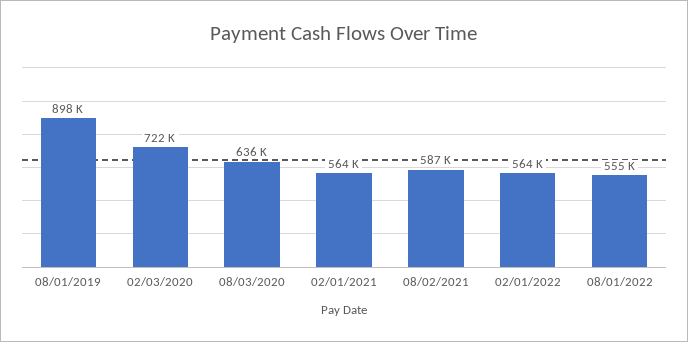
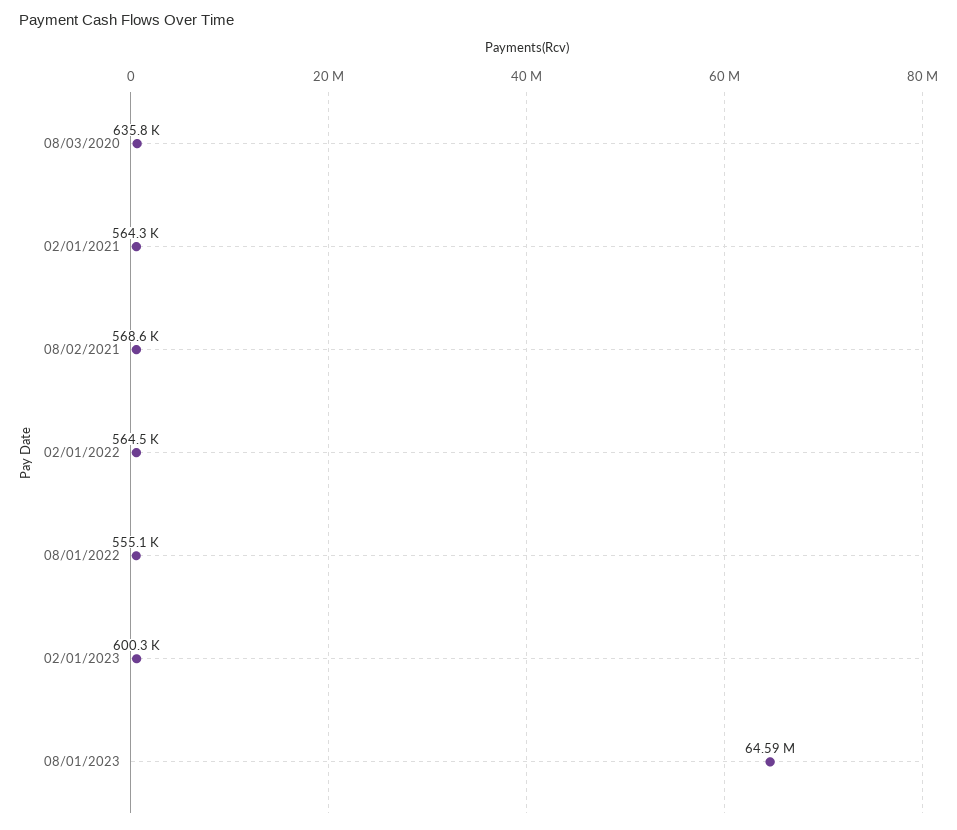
08/01/2019: 898000 -> none
02/03/2020: 722000 -> none
08/02/2021: 587000 -> 568600
02/01/2023: none -> 600300
08/01/2023: none -> 64590000

